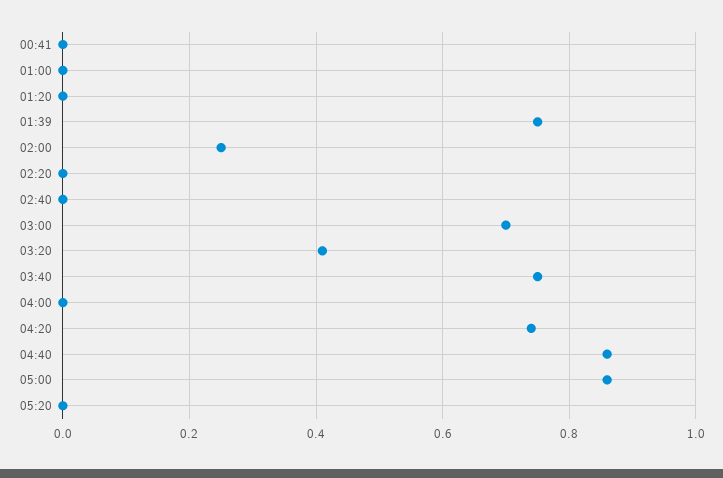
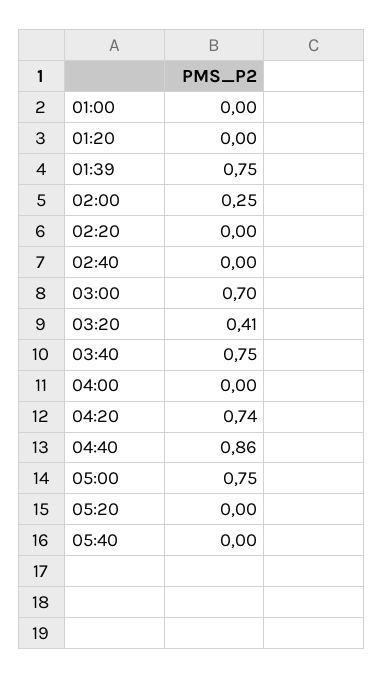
00:41: 0 -> none
05:00: 0.85 -> 0.75
05:40: none -> 0

